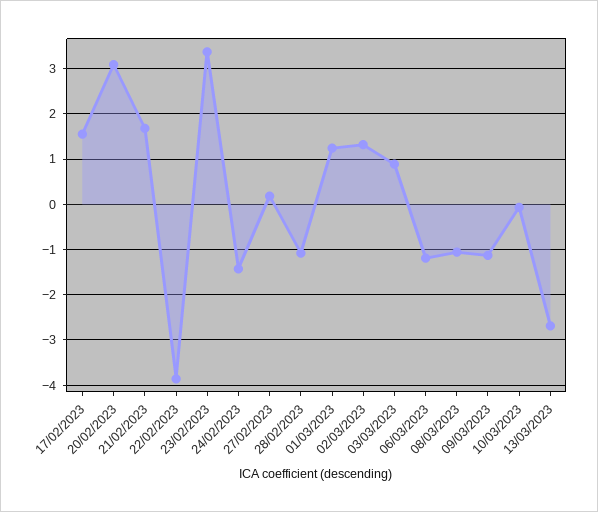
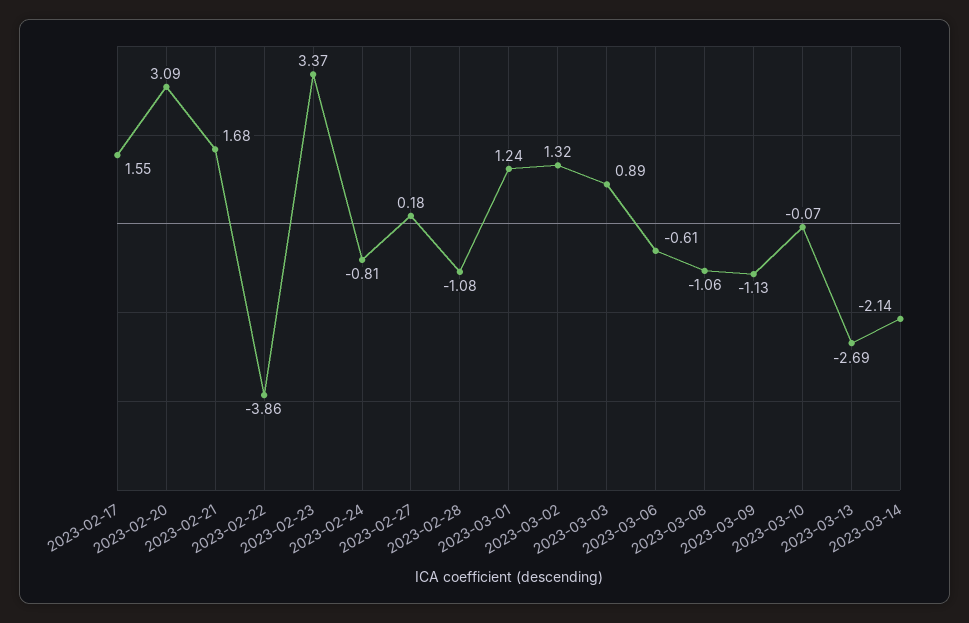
24/02/2023: -1.4 -> -0.81
06/03/2023: -1.2 -> -0.61
2023-03-14: none -> -2.14

